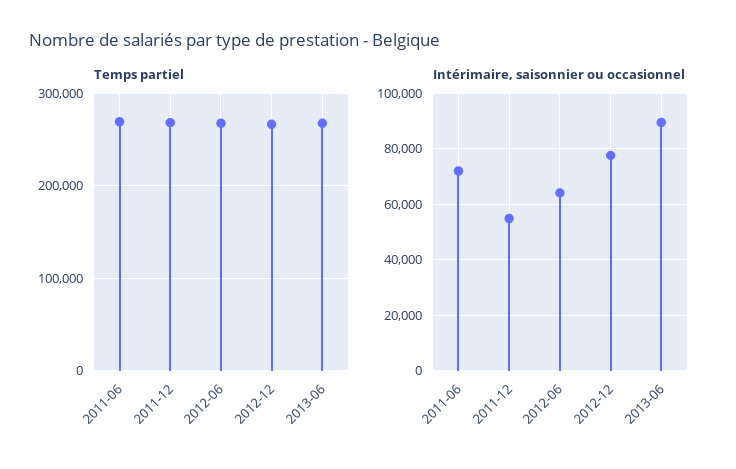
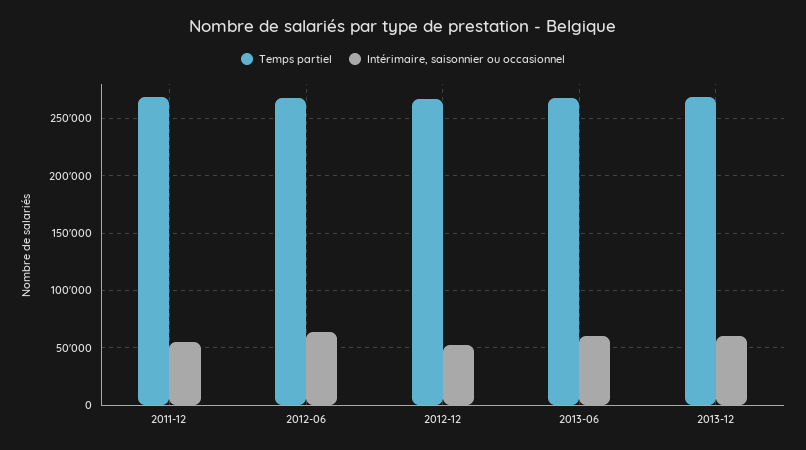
Temps partiel, 2011-06: 270000 -> none
Intérimaire, saisonnier ou occasionnel, 2011-06: 72500 -> none
Intérimaire, saisonnier ou occasionnel, 2012-12: 77500 -> 50000
Intérimaire, saisonnier ou occasionnel, 2013-06: 90000 -> 60000
Temps partiel, 2013-12: none -> 270000
Intérimaire, saisonnier ou occasionnel, 2013-12: none -> 60000

